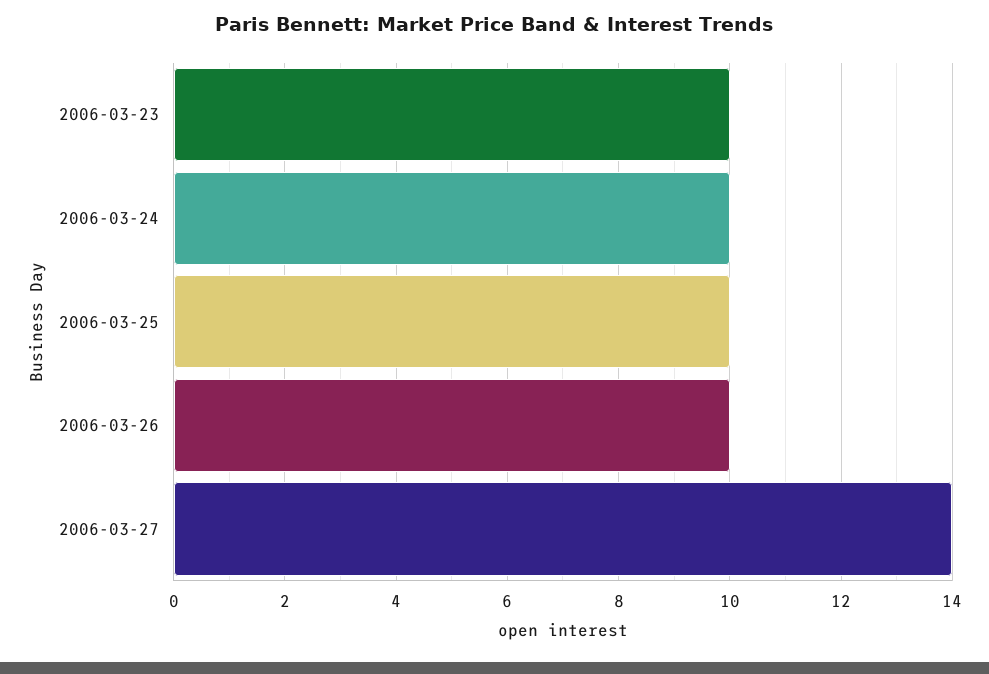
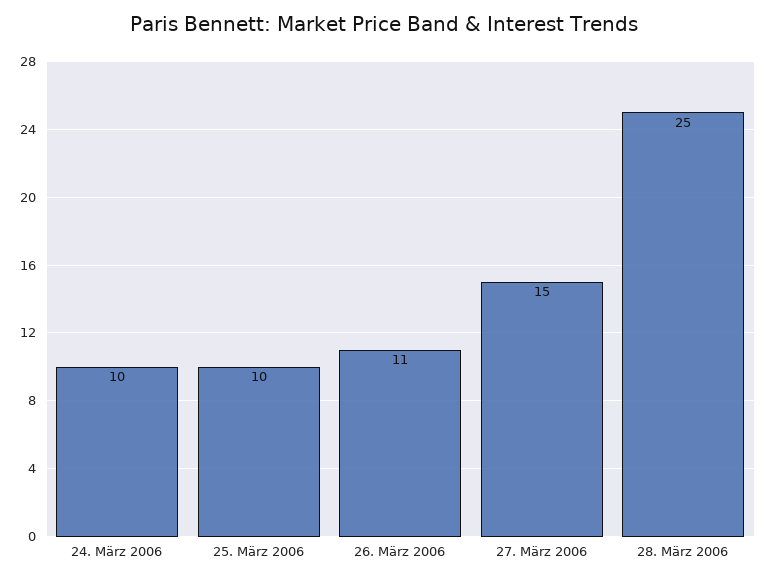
2006-03-23: 10 -> none
2006-03-26: 10 -> 11
2006-03-27: 14 -> 15
28. März 2006: none -> 25

